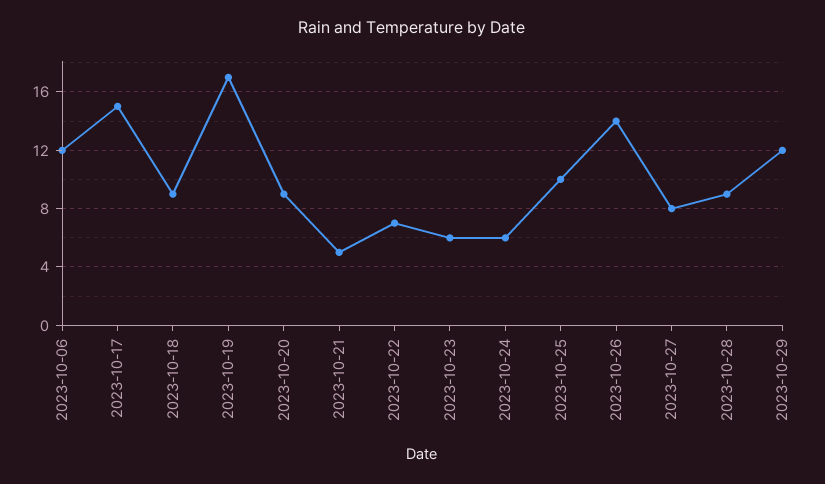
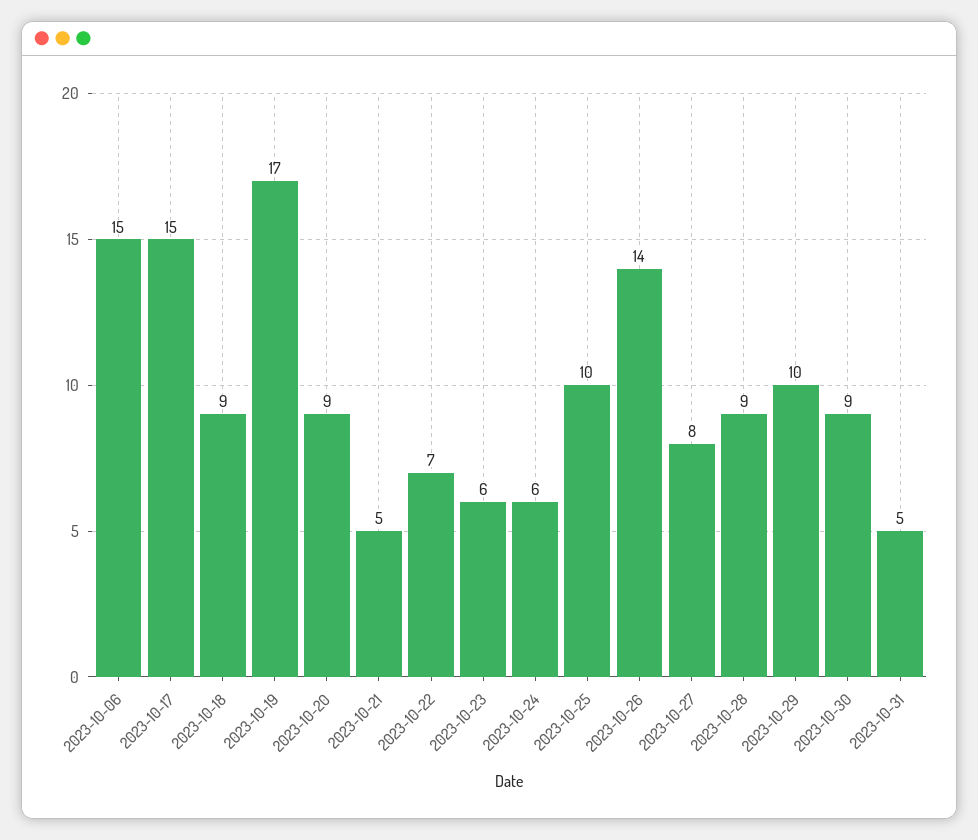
2023-10-06: 12 -> 15
2023-10-29: 12 -> 10
2023-10-30: none -> 9
2023-10-31: none -> 5

